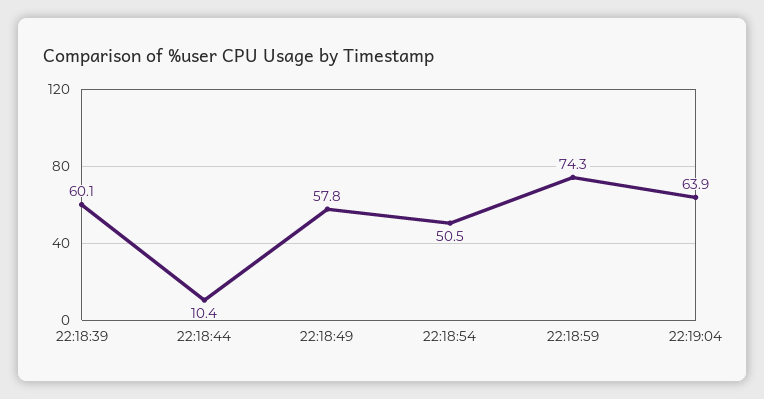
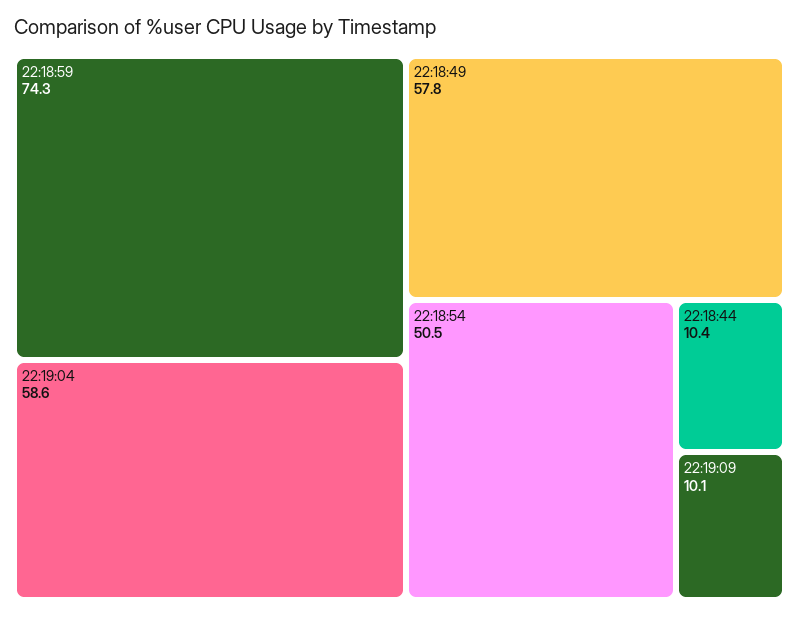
22:18:39: 60.1 -> none
22:19:04: 63.9 -> 58.6
22:19:09: none -> 10.1

